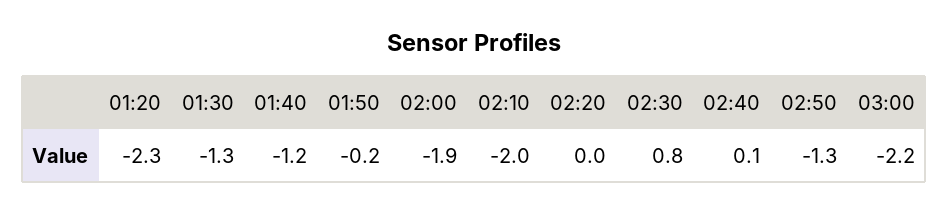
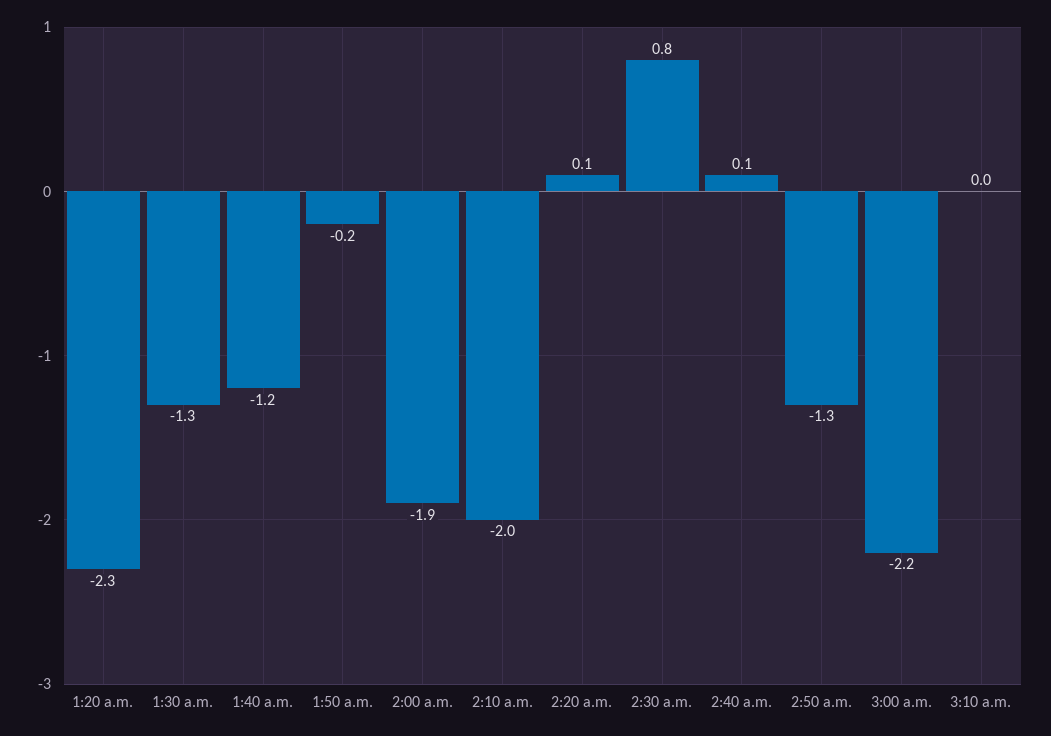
02:20: 0 -> 0.1
3:10 a.m.: none -> 0

